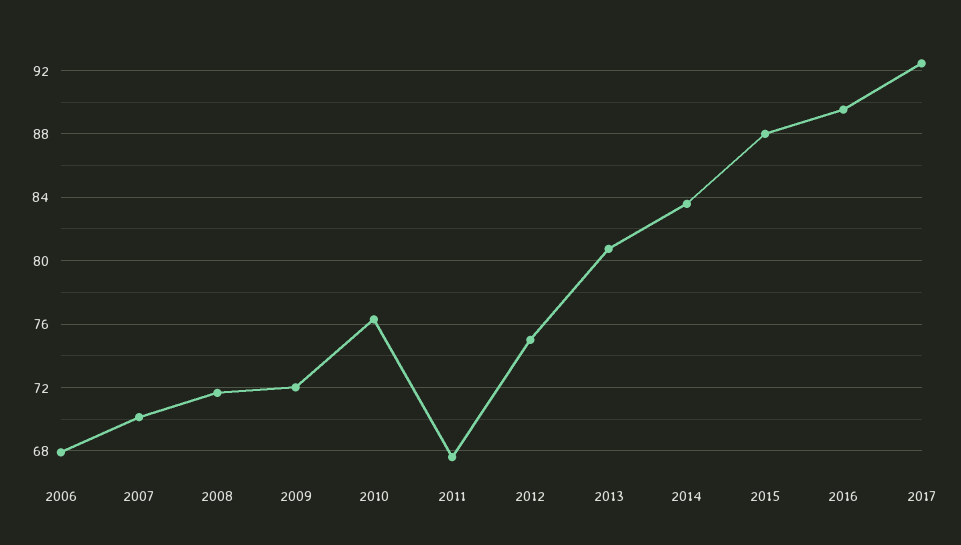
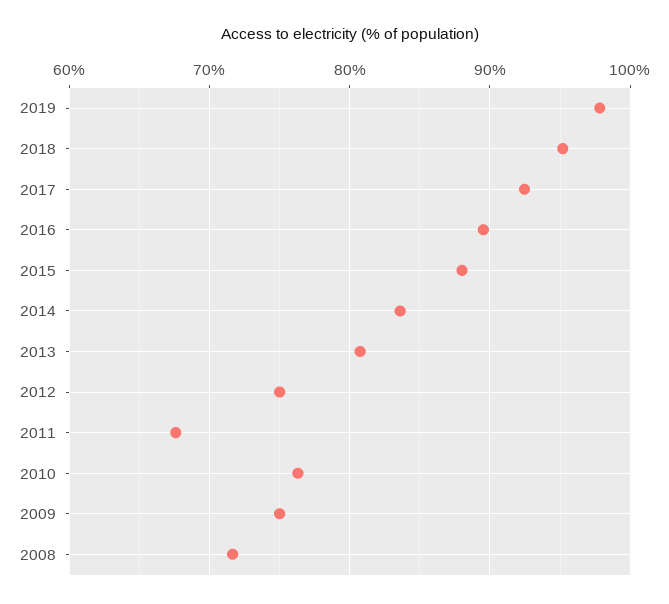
2006: 68 -> none
2007: 70 -> none
2009: 72 -> 75
2019: none -> 98
2018: none -> 95

